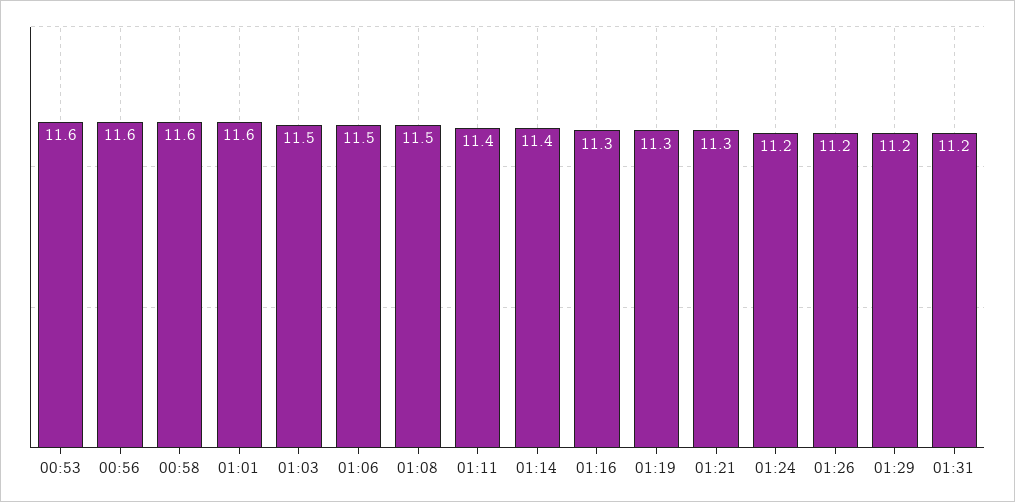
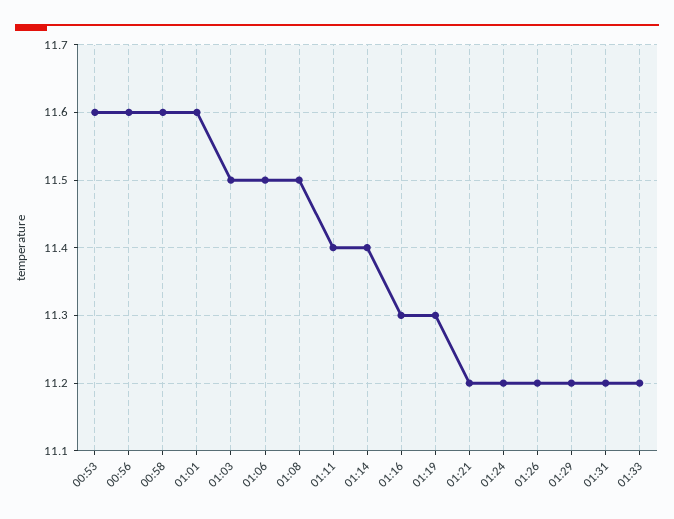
01:21: 11.3 -> 11.2
01:33: none -> 11.2

